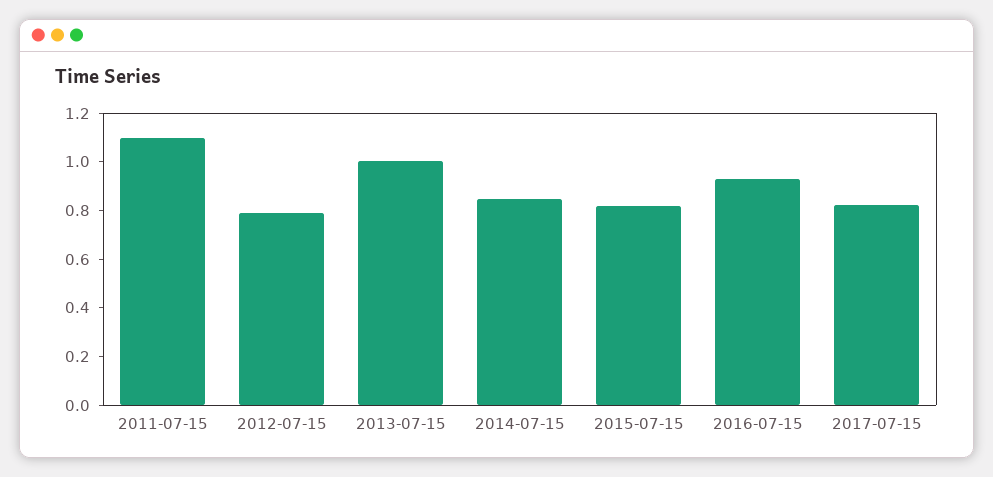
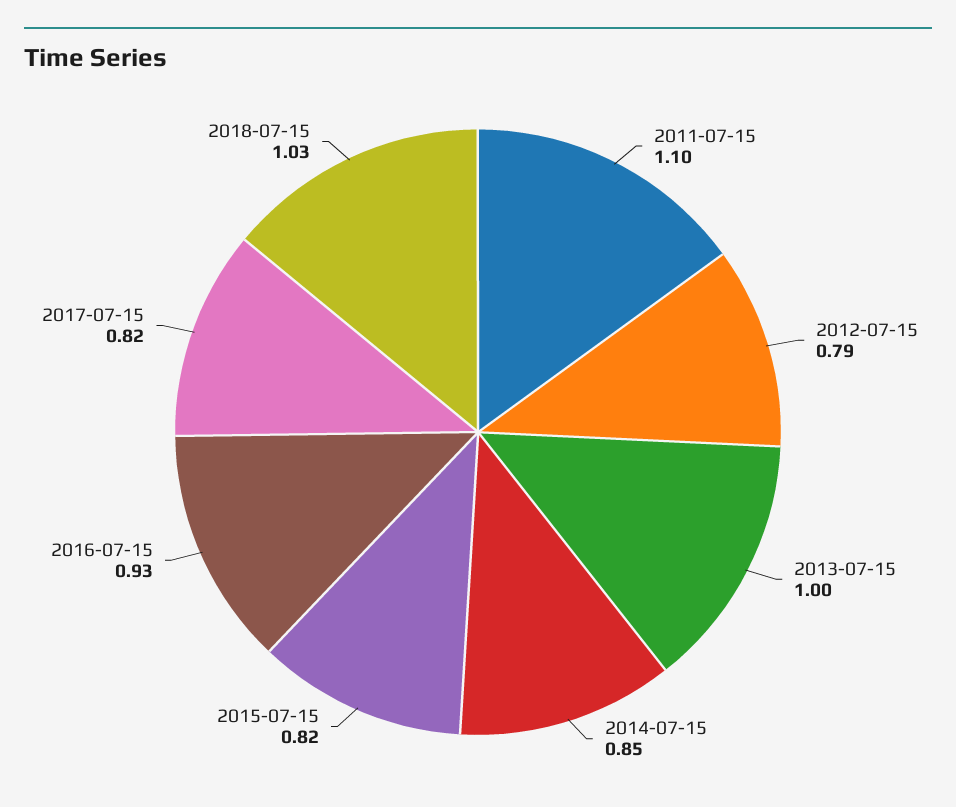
2018-07-15: none -> 1.03

